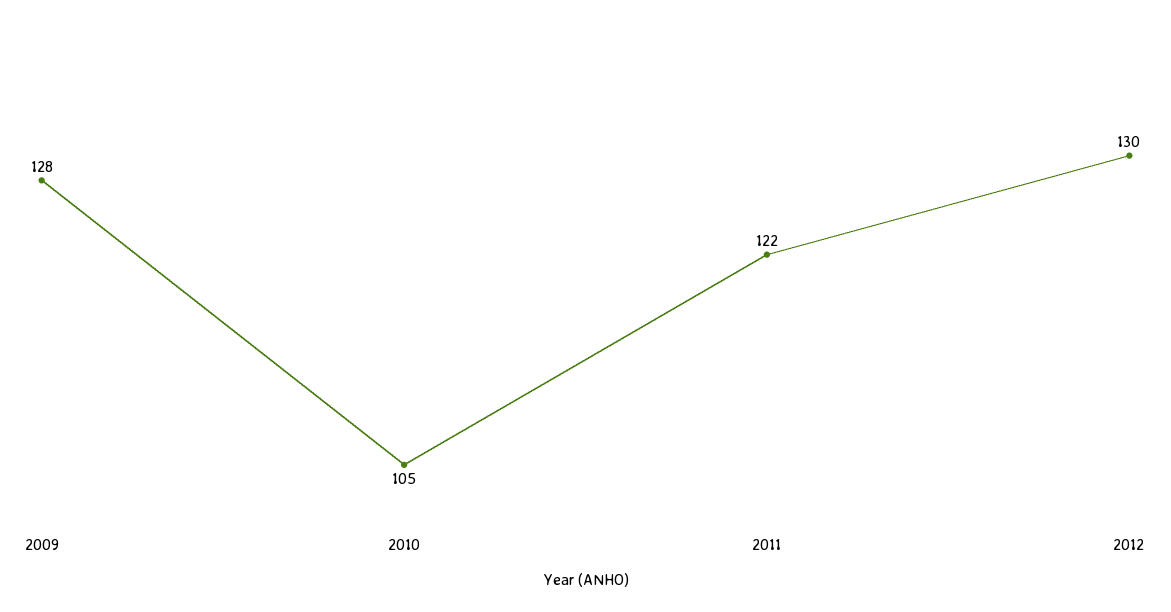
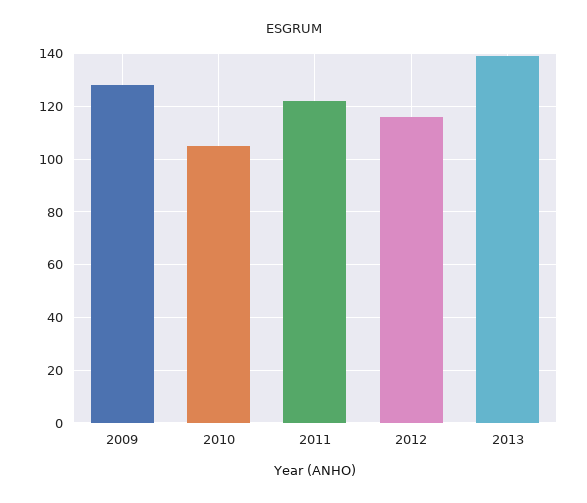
2012: 130 -> 115
2013: none -> 140

